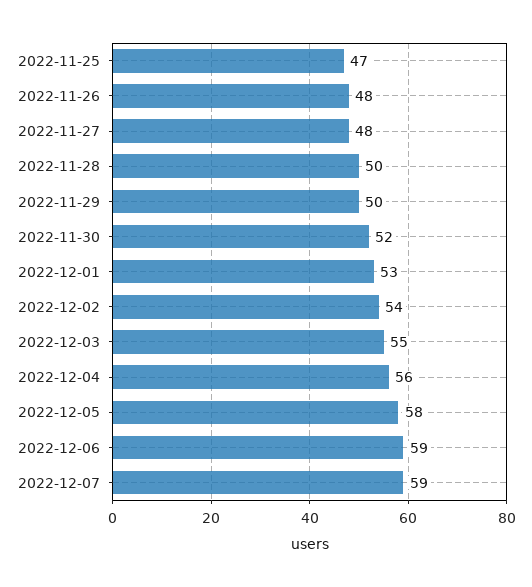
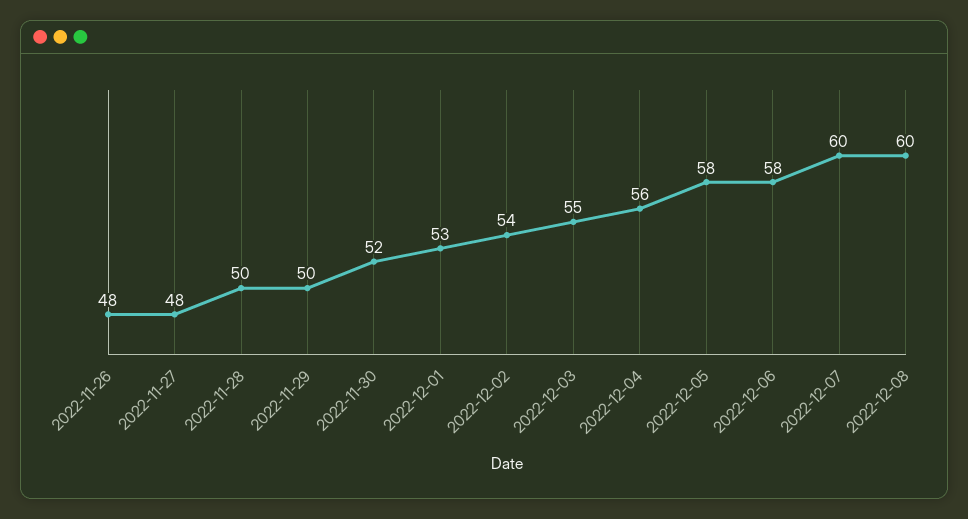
2022-11-25: 47 -> none
2022-12-06: 59 -> 58
2022-12-07: 59 -> 60
2022-12-08: none -> 60

